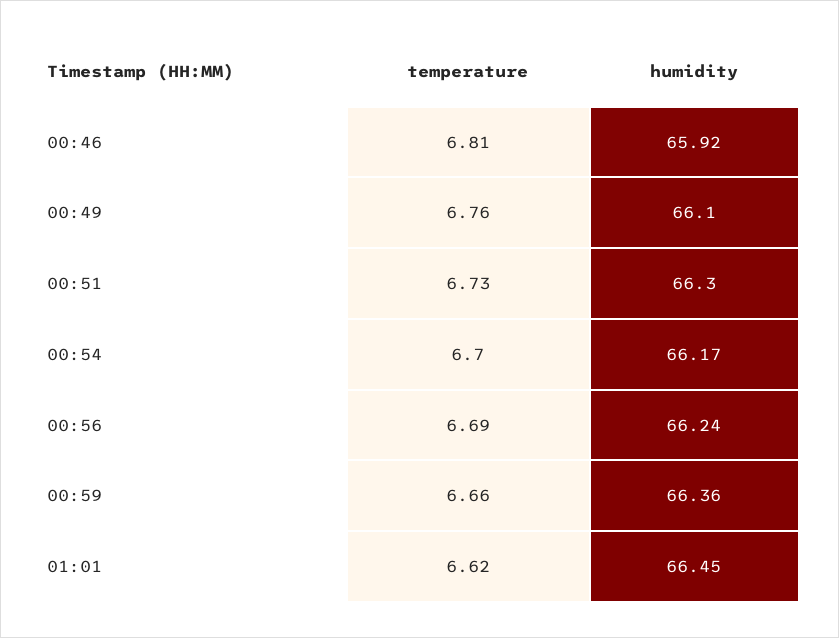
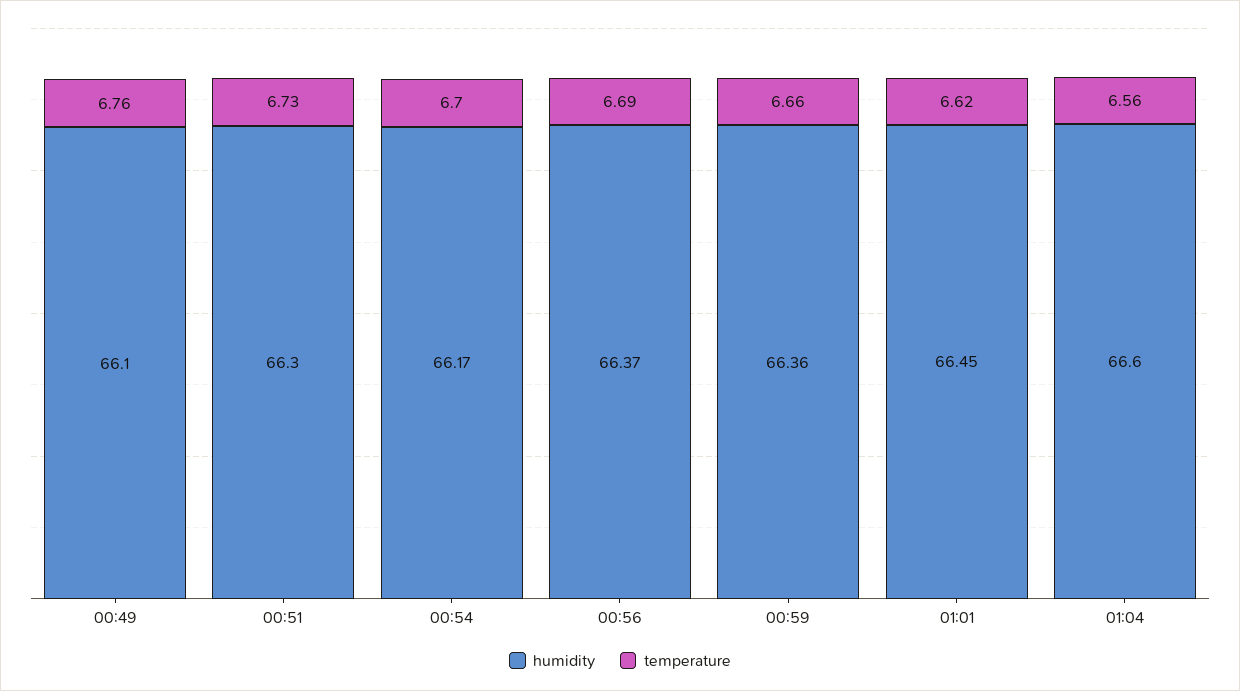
temperature, 00:46: 6.81 -> none
humidity, 00:46: 65.92 -> none
humidity, 00:56: 66.24 -> 66.37
humidity, 01:04: none -> 66.6
temperature, 01:04: none -> 6.56

